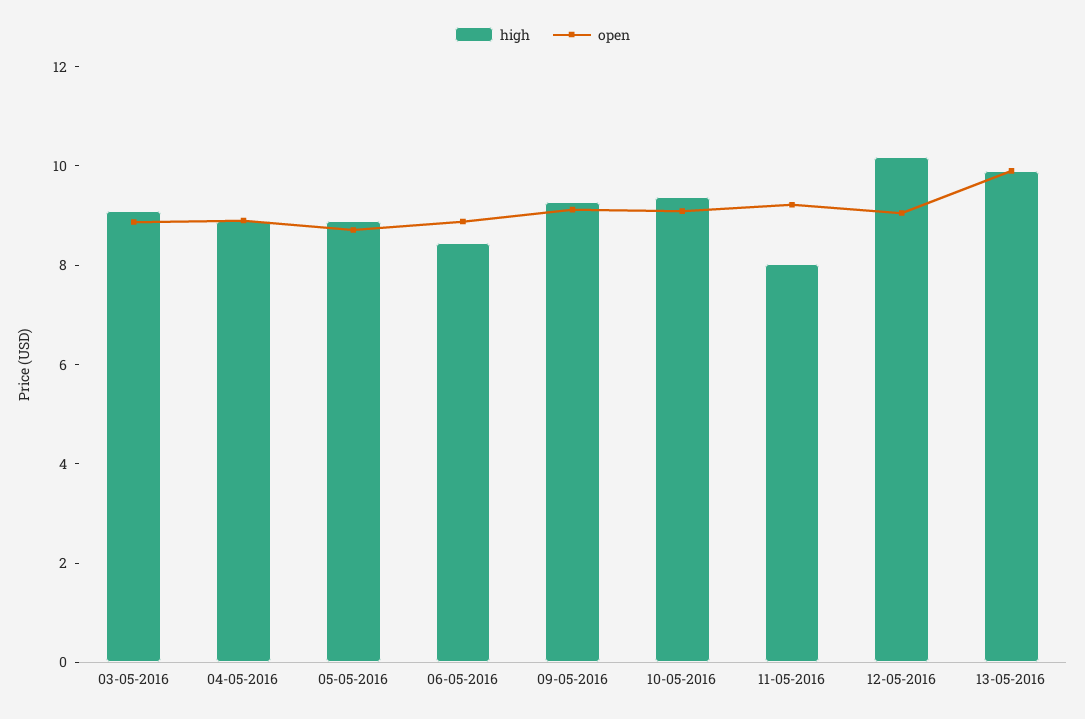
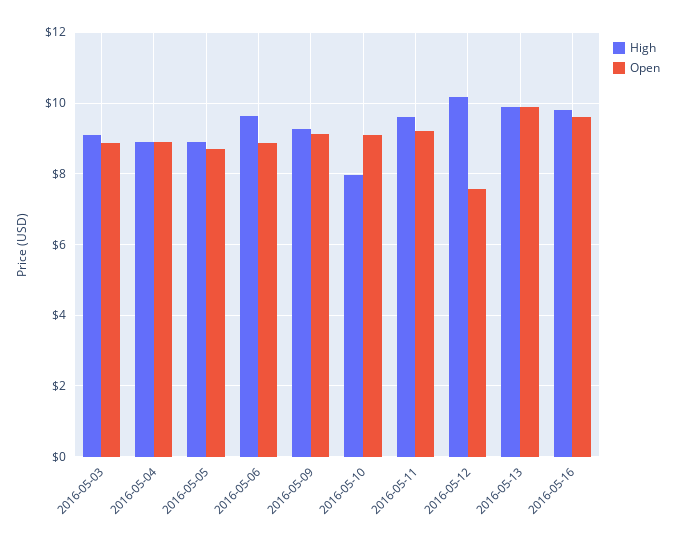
high, 06-05-2016: 8.5 -> 9.6
high, 10-05-2016: 9.5 -> 8
high, 11-05-2016: 8 -> 9.6
open, 12-05-2016: 9 -> 7.6
high, 2016-05-16: none -> 9.8
open, 2016-05-16: none -> 9.6

